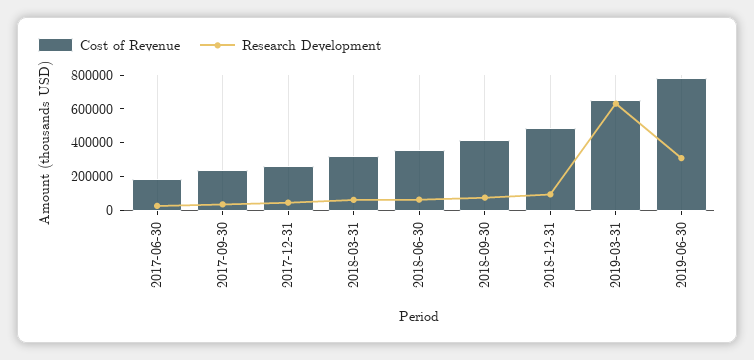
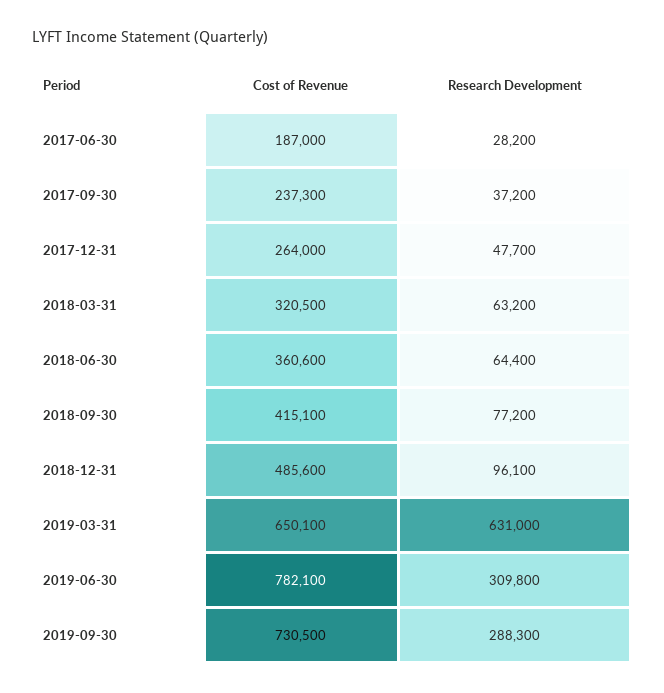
Cost of Revenue, 2019-09-30: none -> 730500
Research Development, 2019-09-30: none -> 288300

